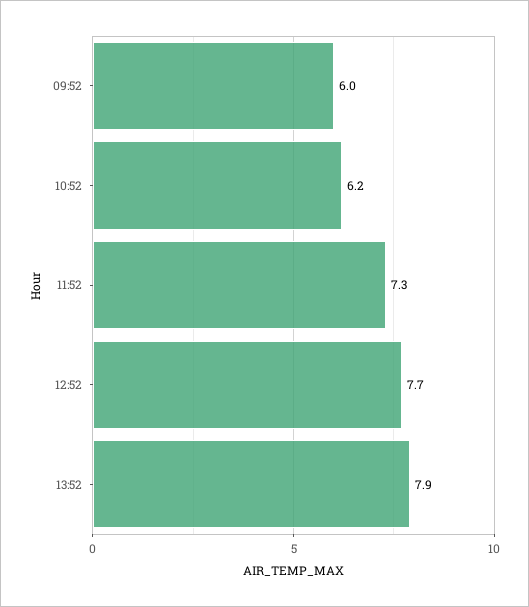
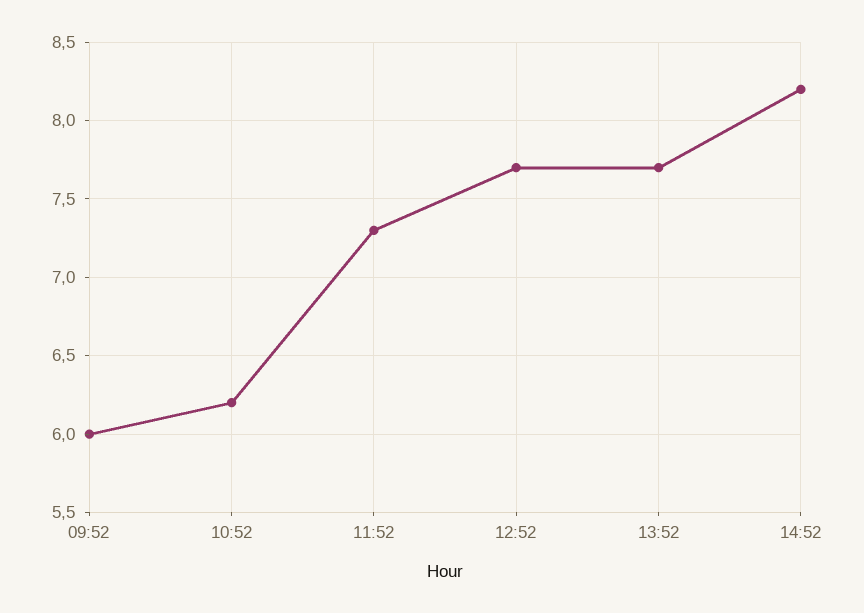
13:52: 7.9 -> 7.7
14:52: none -> 8.2

